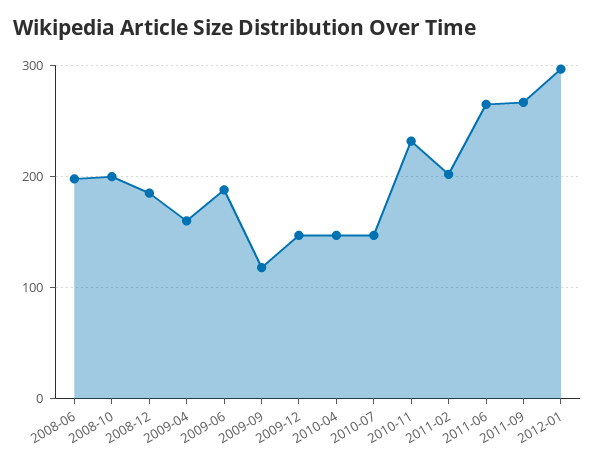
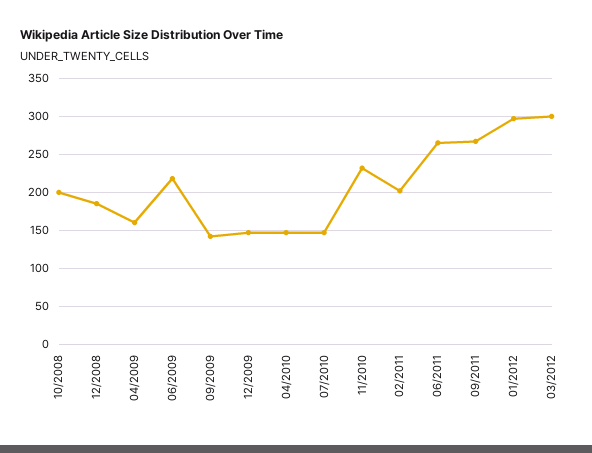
2008-06: 200 -> none
2009-06: 190 -> 220
2009-09: 120 -> 140
03/2012: none -> 300

